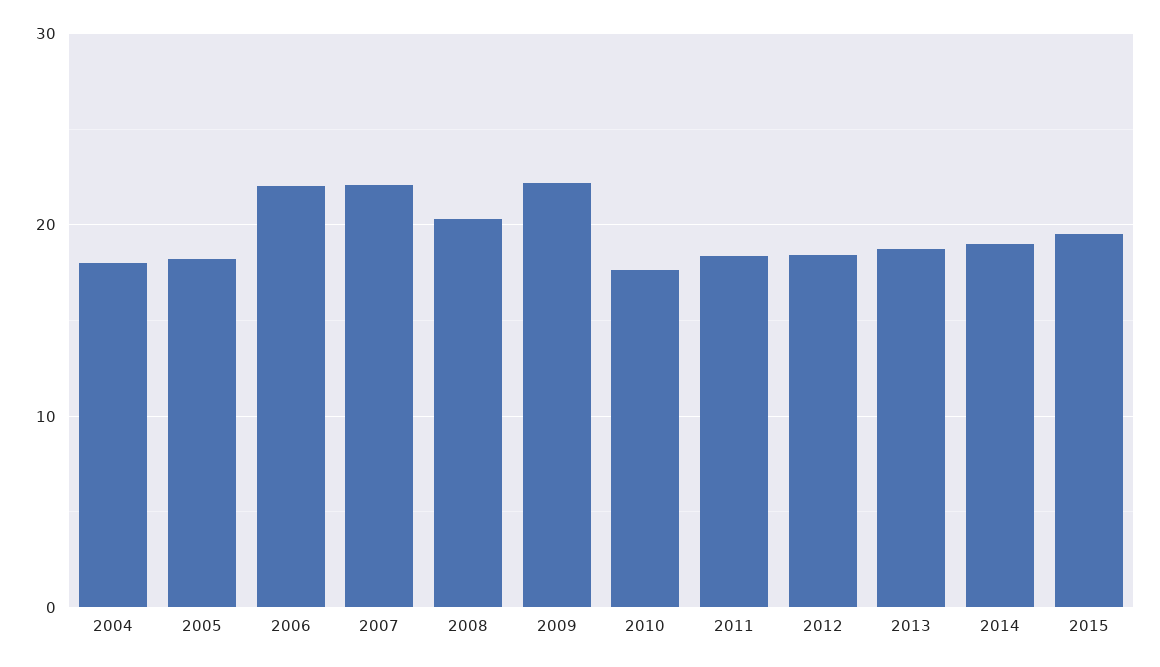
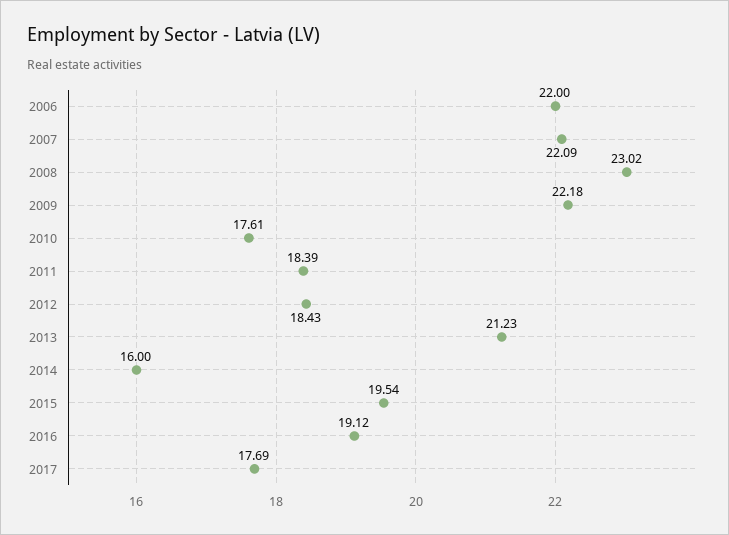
2004: 18 -> none
2005: 18 -> none
2008: 20 -> 23.02
2013: 19 -> 21.23
2014: 19 -> 16
2016: none -> 19.12
2017: none -> 17.69

